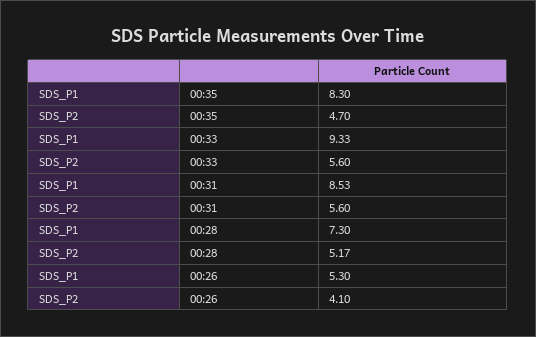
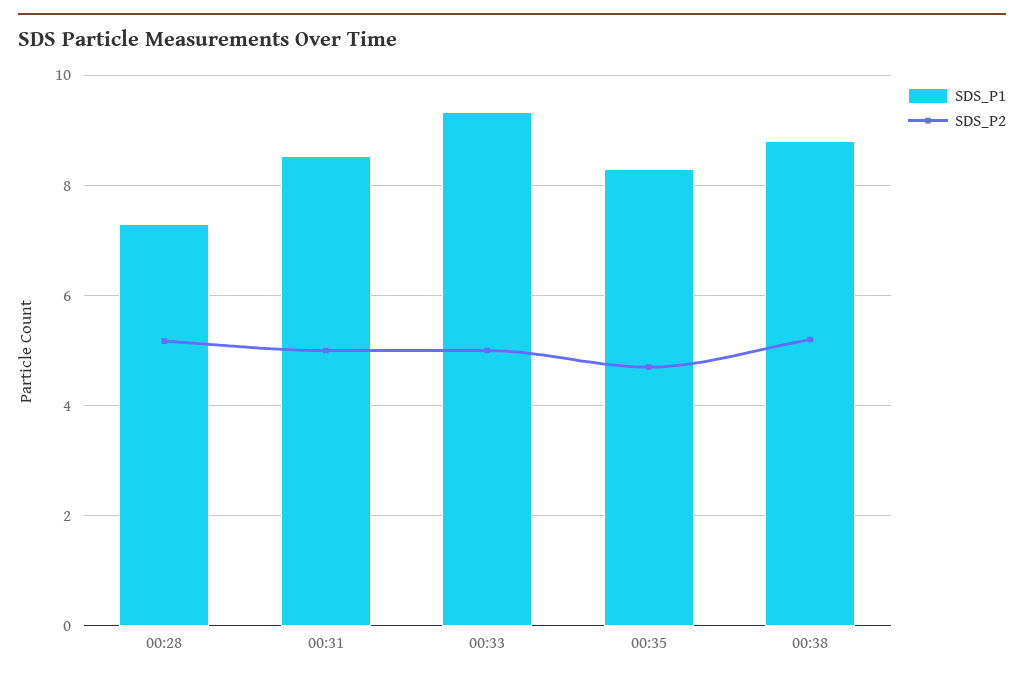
SDS_P2, 00:33: 5.6 -> 5
SDS_P2, 00:31: 5.6 -> 5
SDS_P1, 00:26: 5.3 -> none
SDS_P2, 00:26: 4.1 -> none
SDS_P1, 00:38: none -> 8.8
SDS_P2, 00:38: none -> 5.2

